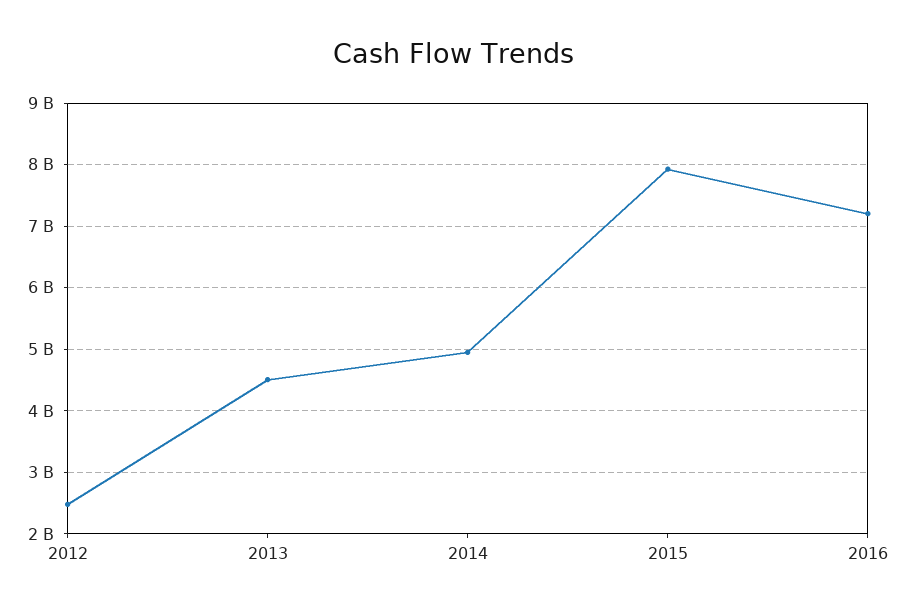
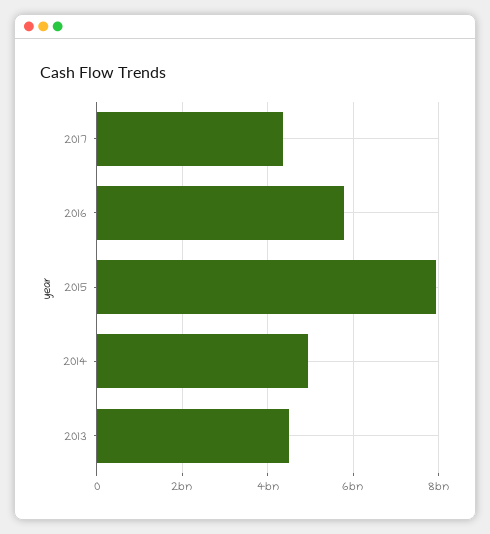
2012: 2500000000 -> none
2016: 7200000000 -> 5800000000
2017: none -> 4400000000

